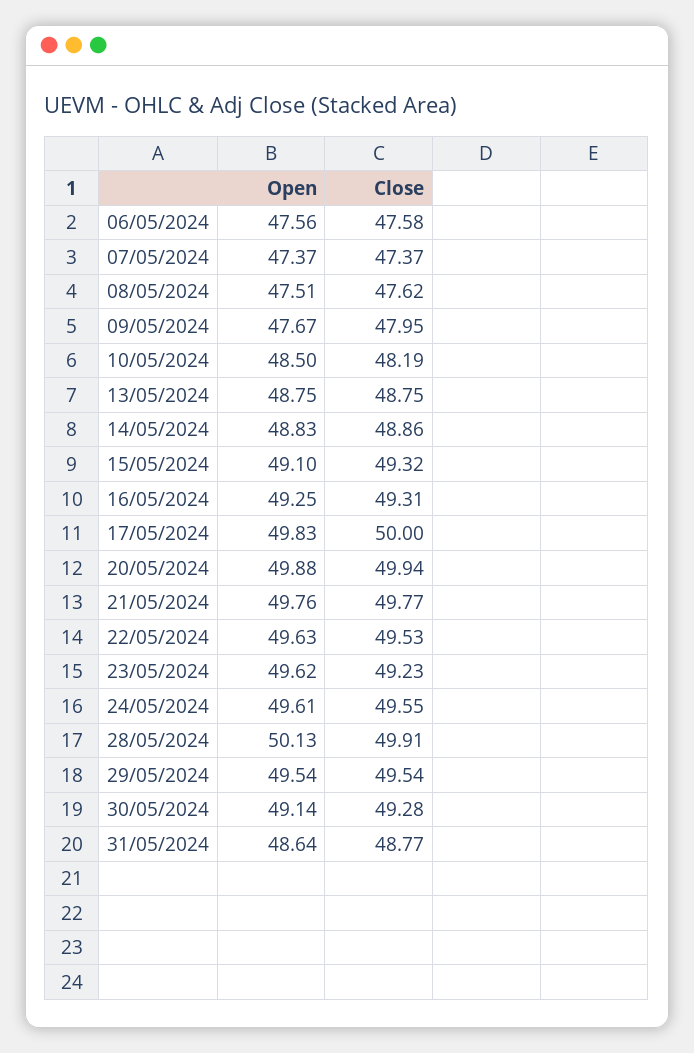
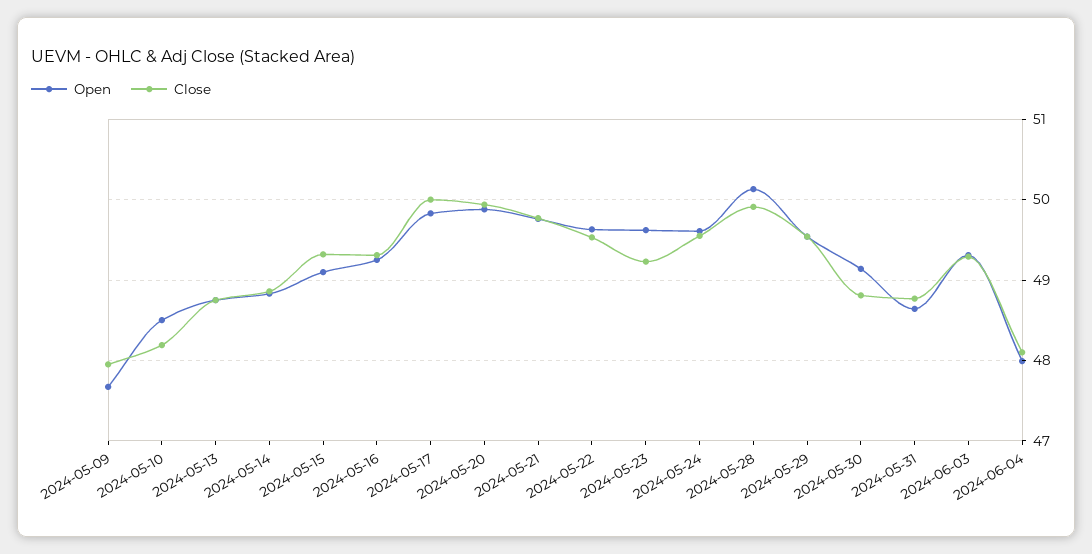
Open, 06/05/2024: 47.56 -> none
Close, 06/05/2024: 47.58 -> none
Open, 07/05/2024: 47.37 -> none
Close, 07/05/2024: 47.37 -> none
Open, 08/05/2024: 47.51 -> none
Close, 08/05/2024: 47.62 -> none
Close, 30/05/2024: 49.28 -> 48.8
Open, 2024-06-03: none -> 49.3
Close, 2024-06-03: none -> 49.3
Open, 2024-06-04: none -> 48
Close, 2024-06-04: none -> 48.1

